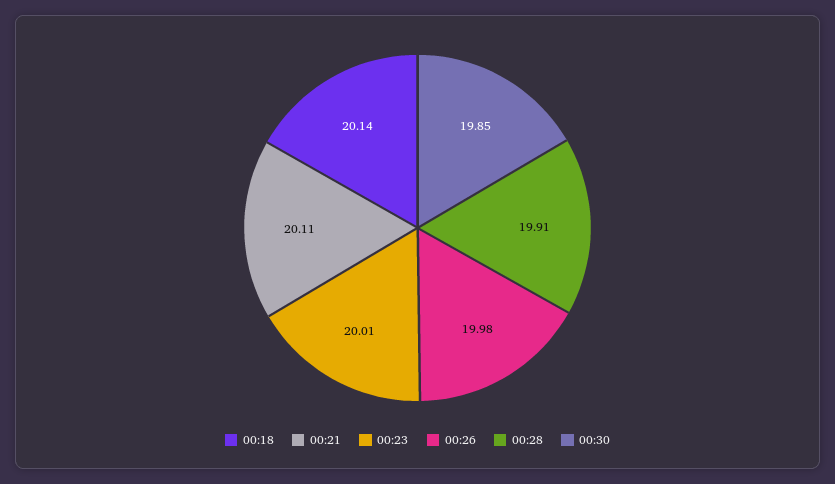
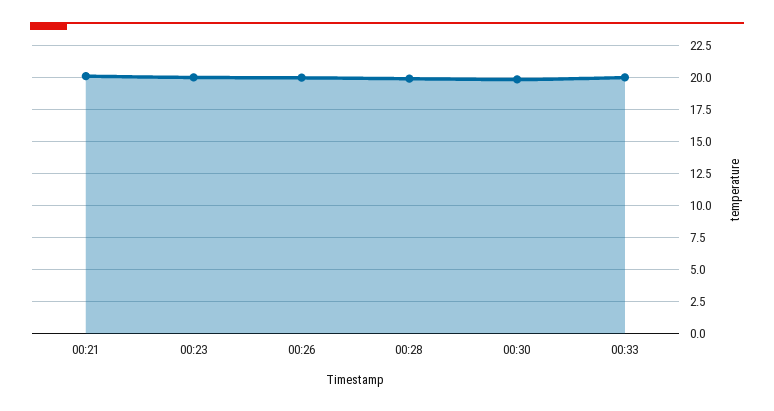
00:18: 20.14 -> none
00:33: none -> 20

